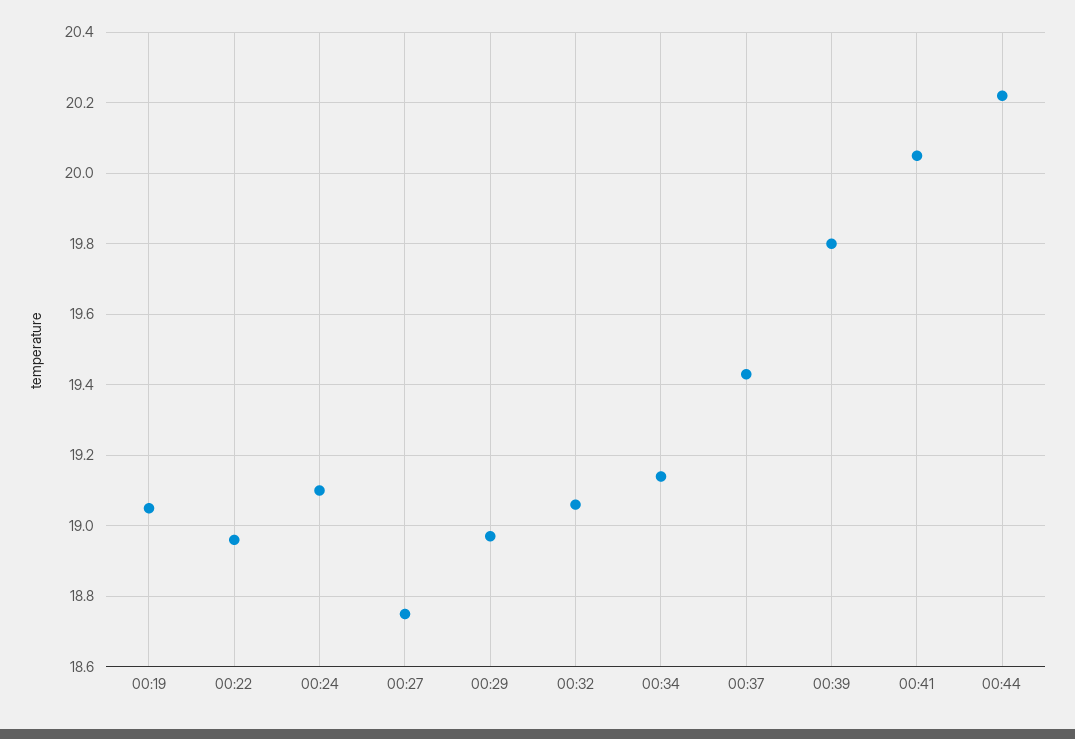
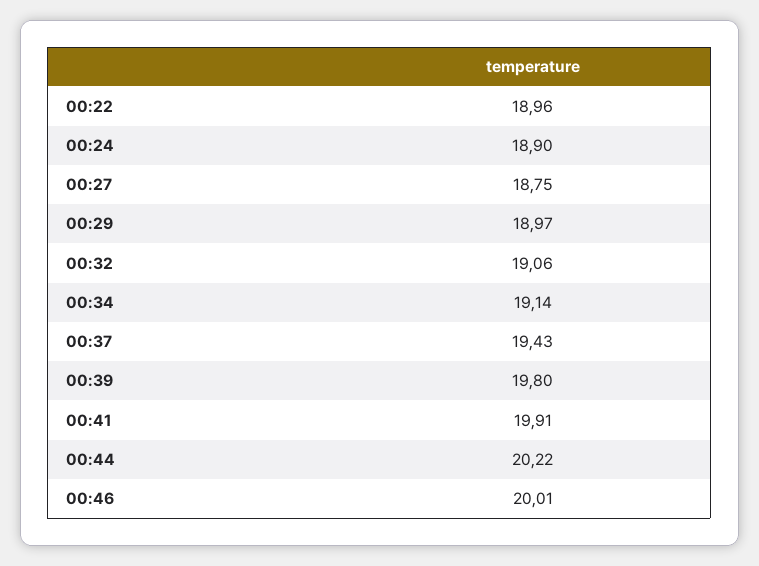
00:19: 19.05 -> none
00:24: 19.1 -> 18.9
00:41: 20.05 -> 19.91
00:46: none -> 20.01

